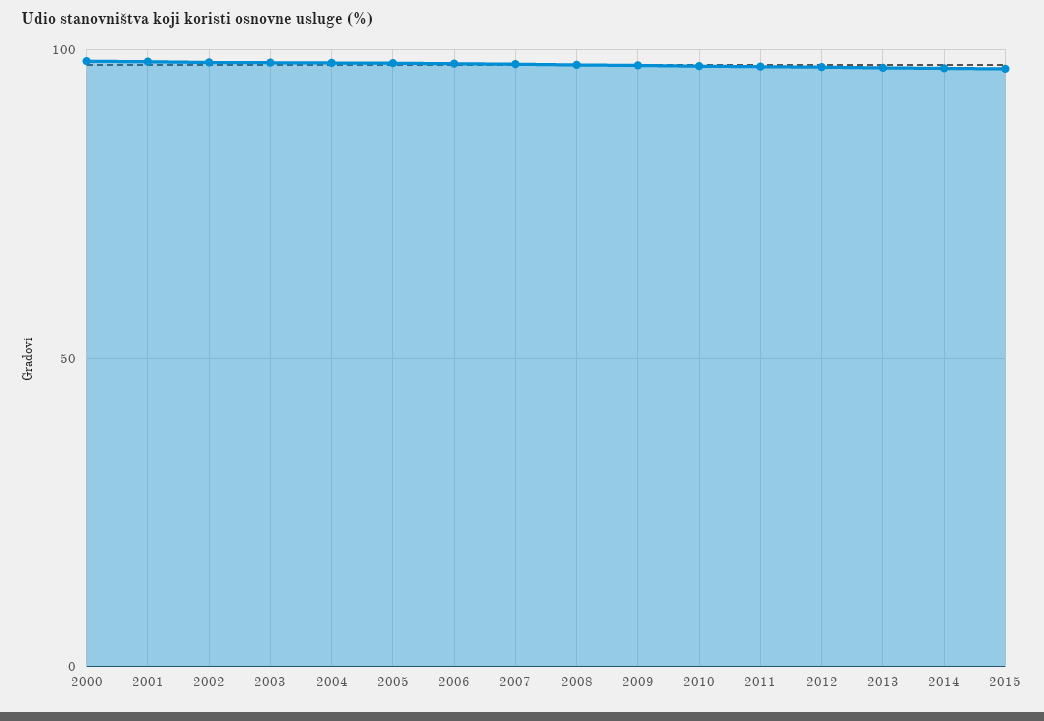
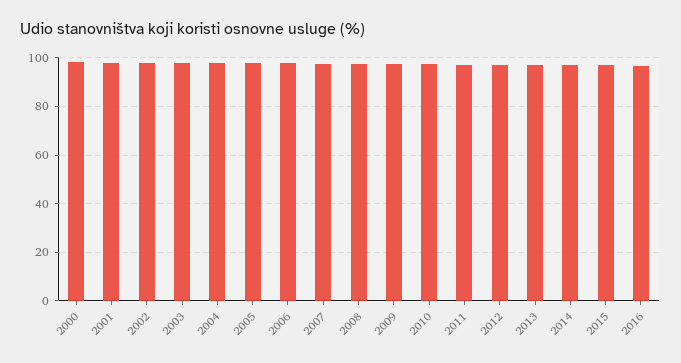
2016: none -> 97.5

